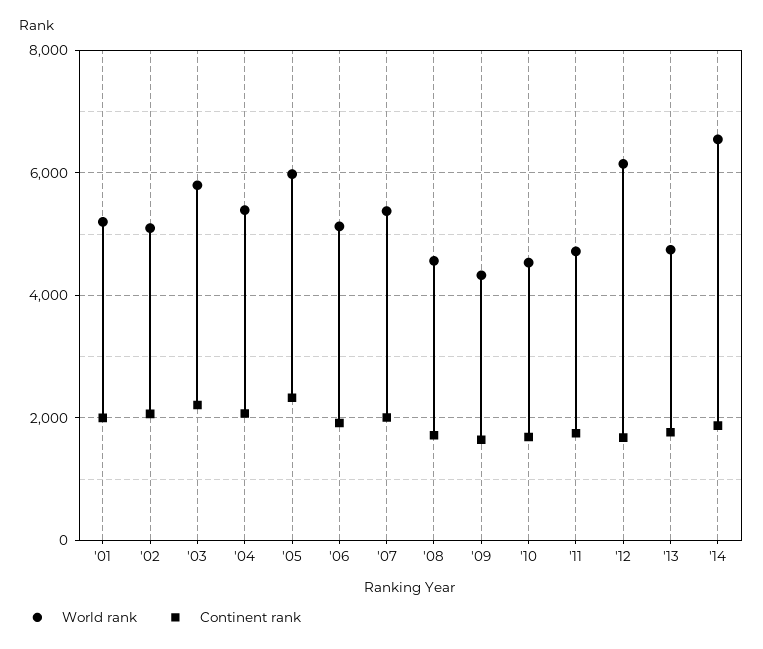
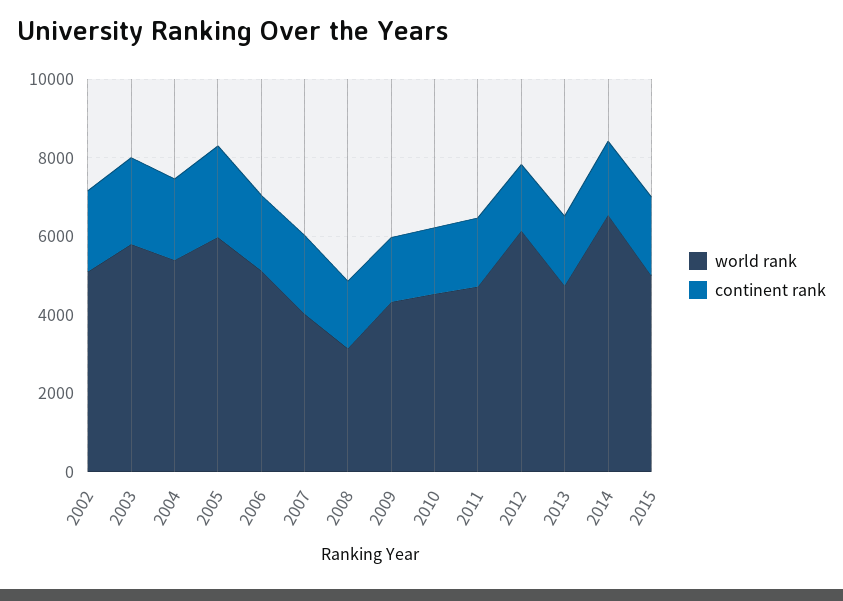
World rank, '01: 5200 -> none
Continent rank, '01: 2000 -> none
World rank, '07: 5400 -> 4000
World rank, '08: 4600 -> 3000
World rank, 2015: none -> 5000
Continent rank, 2015: none -> 2000

